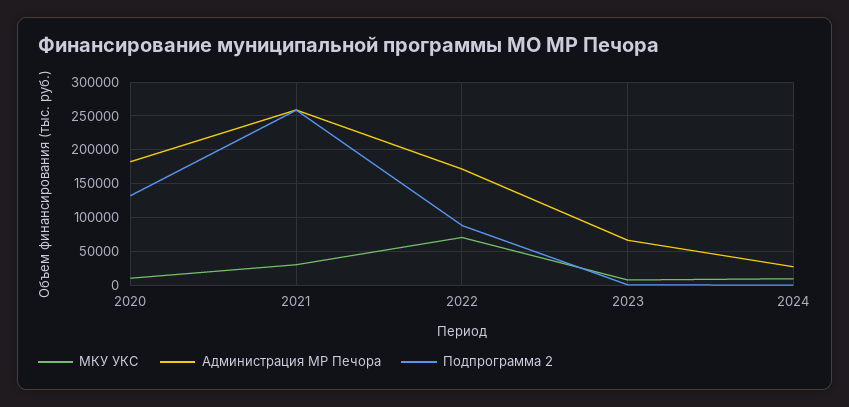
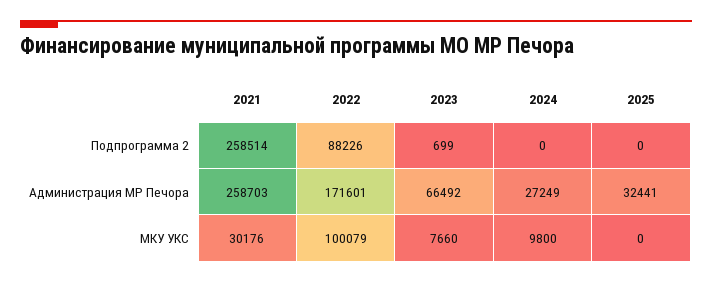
МКУ УКС, 2020: 10000 -> none
Администрация МР Печора, 2020: 180000 -> none
Подпрограмма 2, 2020: 130000 -> none
МКУ УКС, 2022: 70000 -> 100079
Подпрограмма 2, 2025: none -> 0
Администрация МР Печора, 2025: none -> 32441
МКУ УКС, 2025: none -> 0

